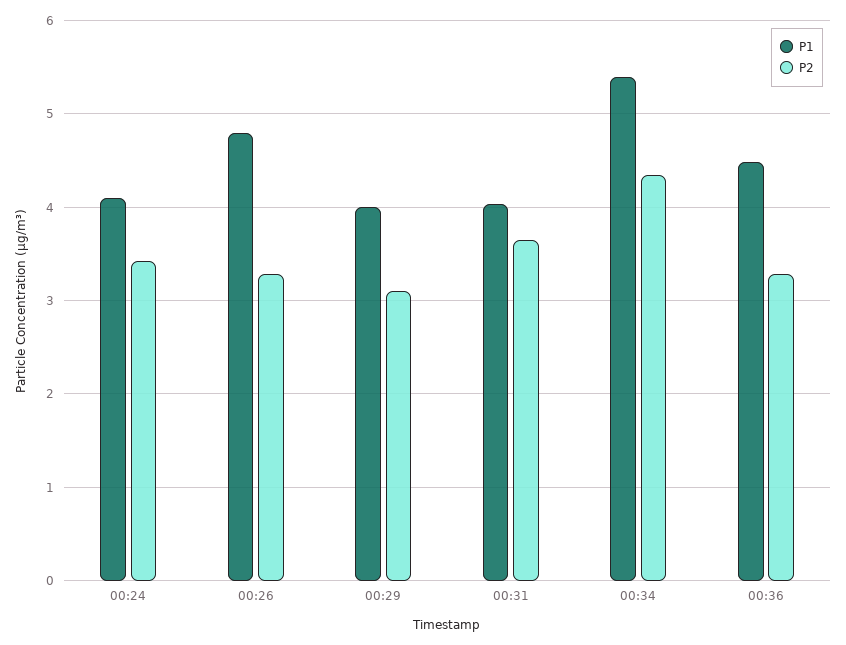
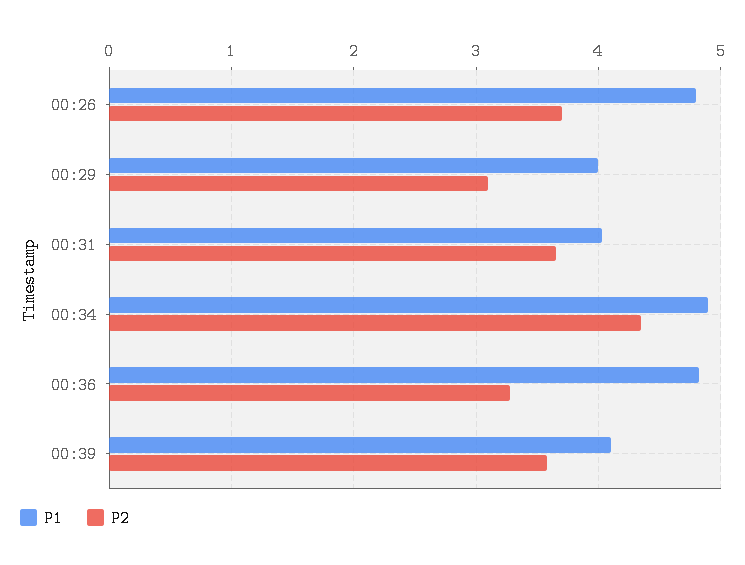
P1, 00:24: 4.1 -> none
P2, 00:24: 3.4 -> none
P2, 00:26: 3.3 -> 3.7
P1, 00:34: 5.4 -> 4.9
P1, 00:36: 4.5 -> 4.8
P1, 00:39: none -> 4.1
P2, 00:39: none -> 3.6

